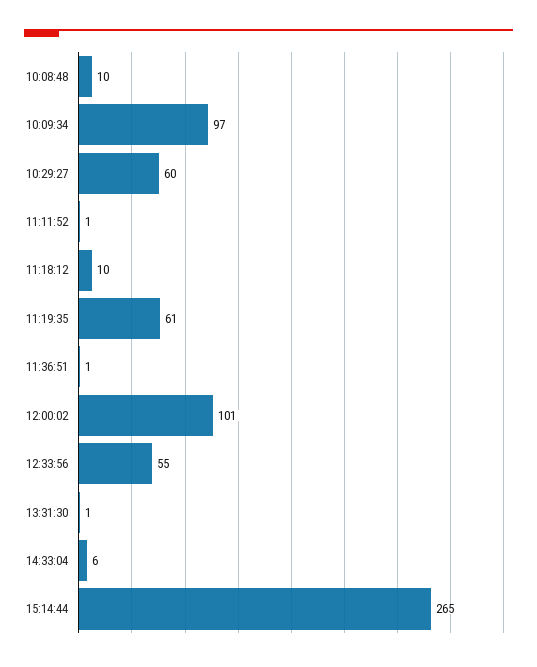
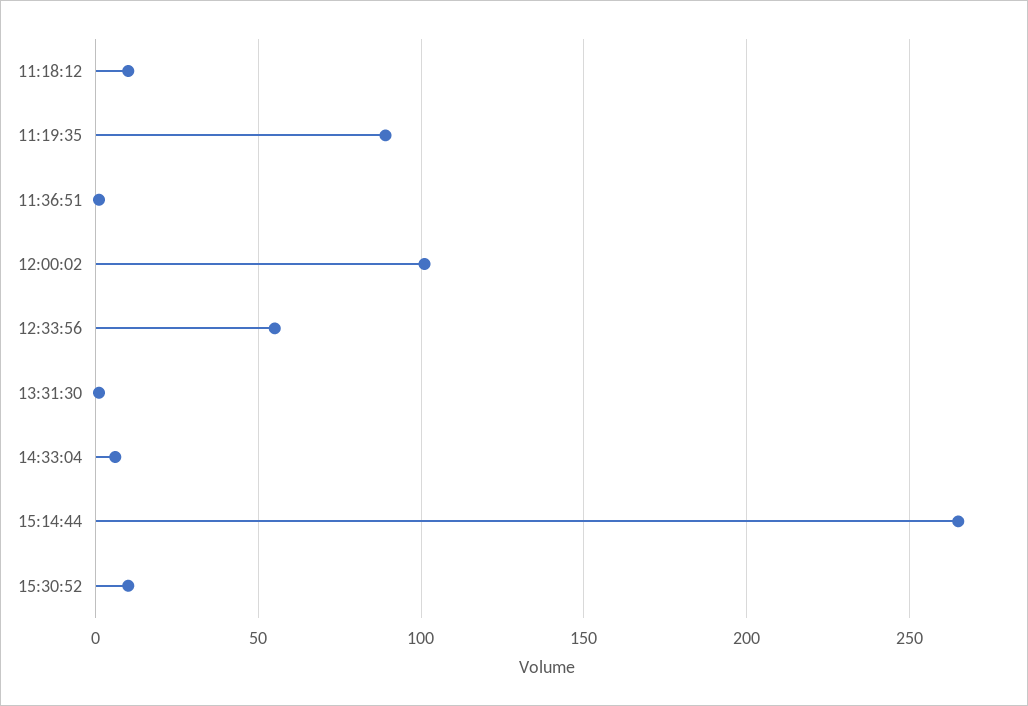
10:08:48: 10 -> none
10:09:34: 97 -> none
10:29:27: 60 -> none
11:11:52: 1 -> none
11:19:35: 61 -> 90
15:30:52: none -> 10

